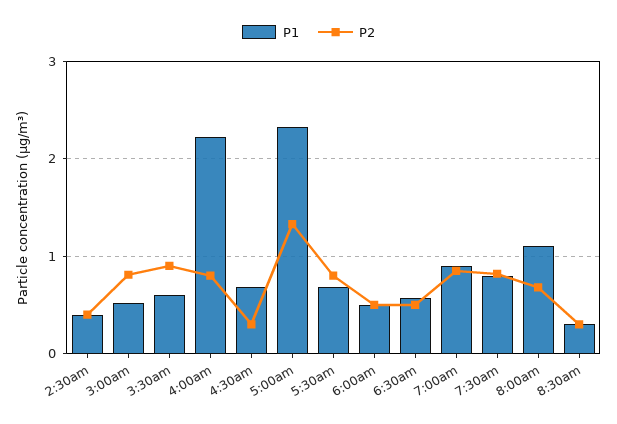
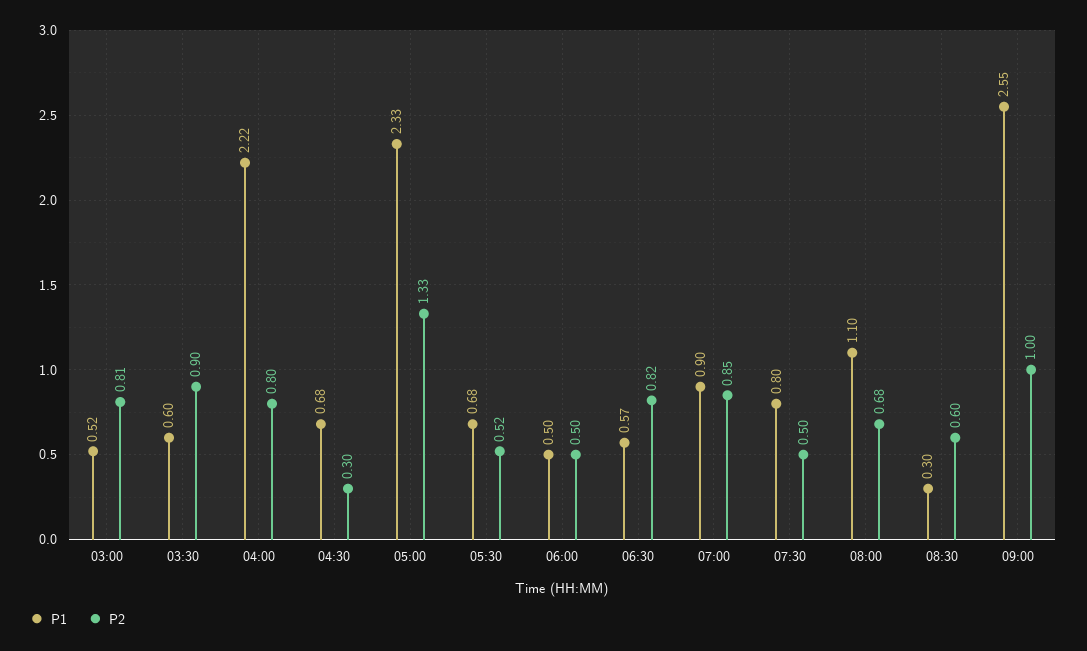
P1, 2:30am: 0.4 -> none
P2, 2:30am: 0.4 -> none
P2, 5:30am: 0.8 -> 0.52
P2, 6:30am: 0.5 -> 0.82
P2, 7:30am: 0.8 -> 0.5
P2, 8:30am: 0.3 -> 0.6
P1, 09:00: none -> 2.55
P2, 09:00: none -> 1

